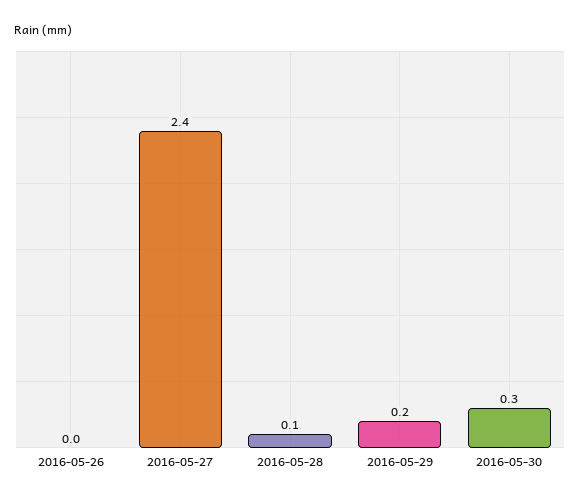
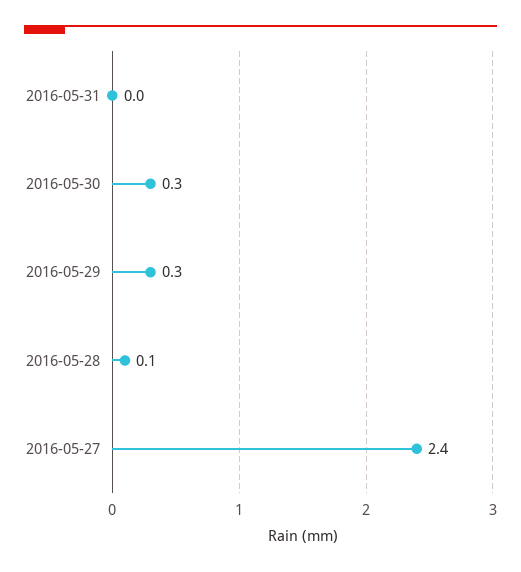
2016-05-26: 0 -> none
2016-05-29: 0.2 -> 0.3
2016-05-31: none -> 0

